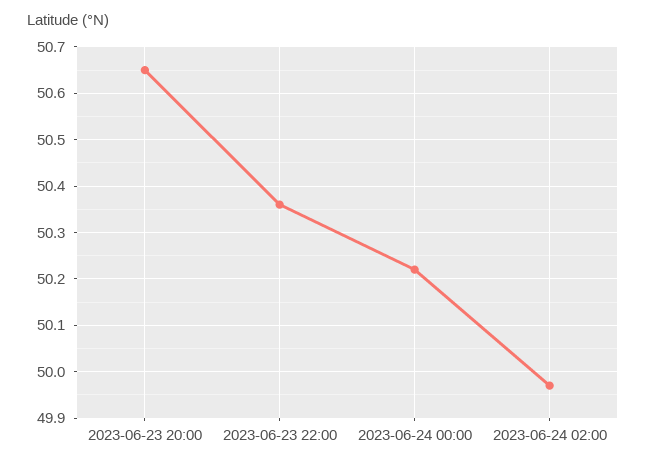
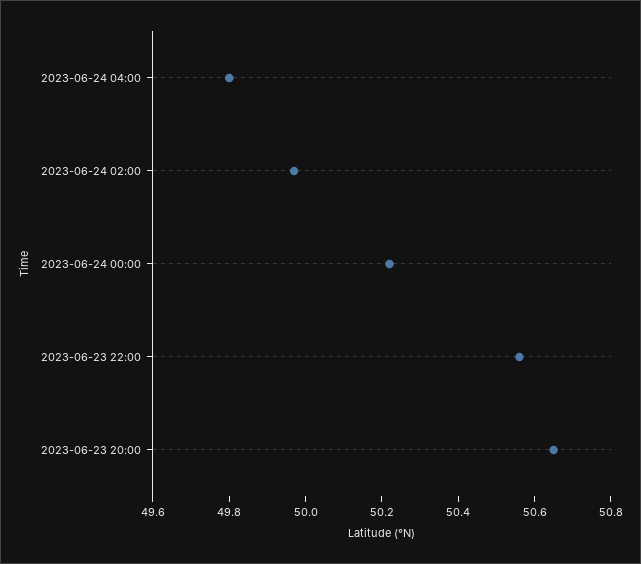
2023-06-23 22:00: 50.35 -> 50.55
2023-06-24 04:00: none -> 49.8

